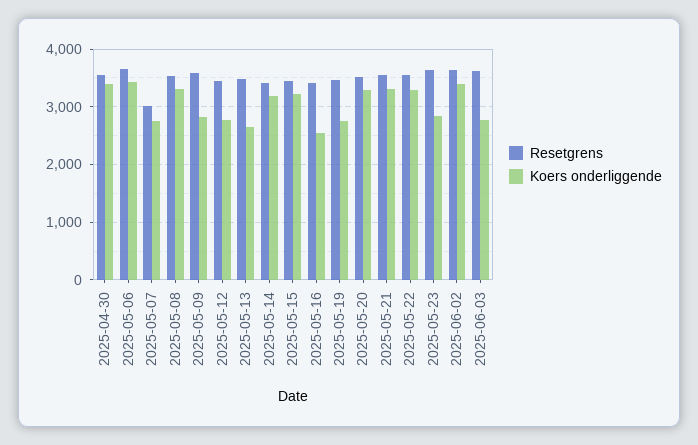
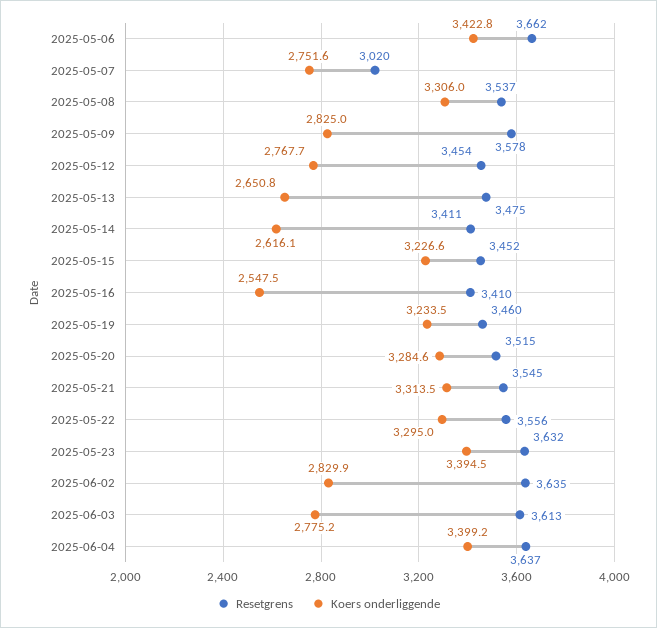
Resetgrens, 2025-04-30: 3600 -> none
Koers onderliggende, 2025-04-30: 3400 -> none
Koers onderliggende, 2025-05-14: 3200 -> 2616.1
Koers onderliggende, 2025-05-19: 2800 -> 3233.5
Koers onderliggende, 2025-05-23: 2800 -> 3394.5
Koers onderliggende, 2025-06-02: 3400 -> 2829.9
Resetgrens, 2025-06-04: none -> 3637
Koers onderliggende, 2025-06-04: none -> 3399.2

